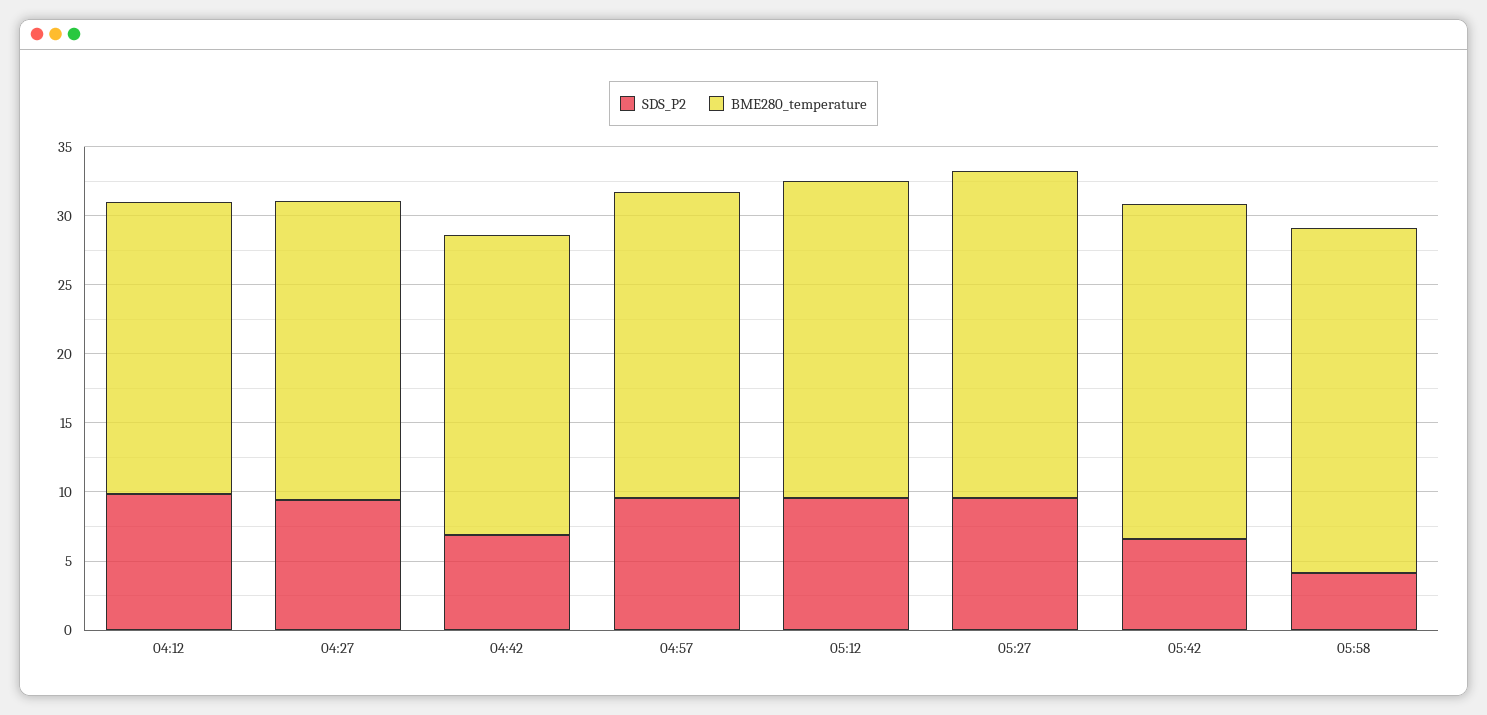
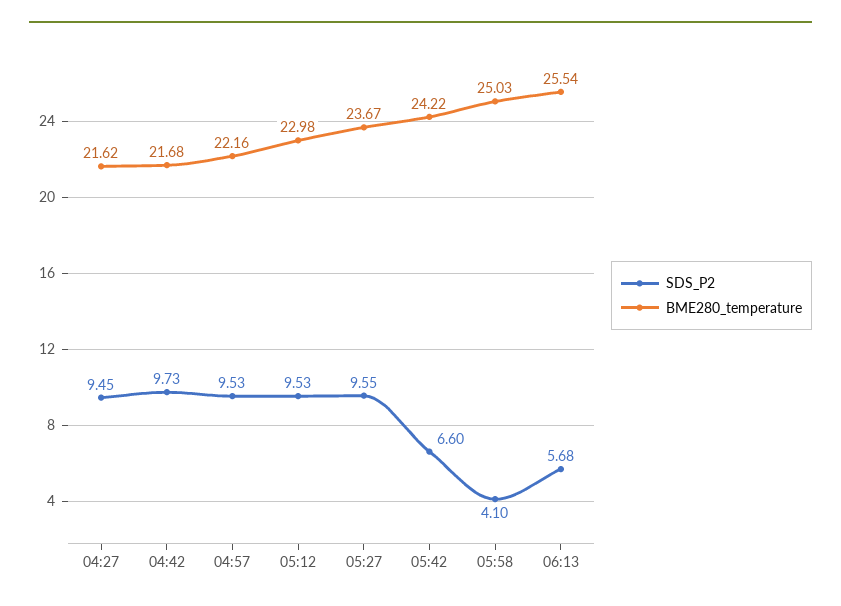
SDS_P2, 04:12: 10 -> none
BME280_temperature, 04:12: 21 -> none
SDS_P2, 04:42: 7 -> 9.73
SDS_P2, 06:13: none -> 5.68
BME280_temperature, 06:13: none -> 25.54

